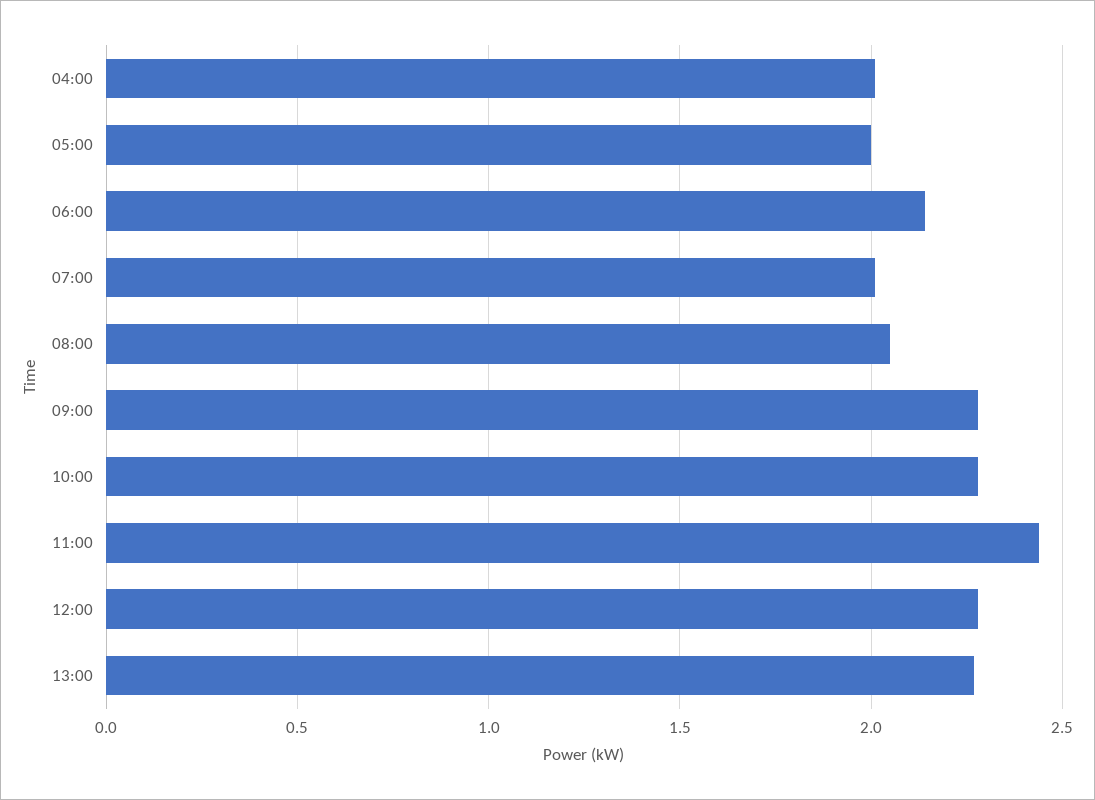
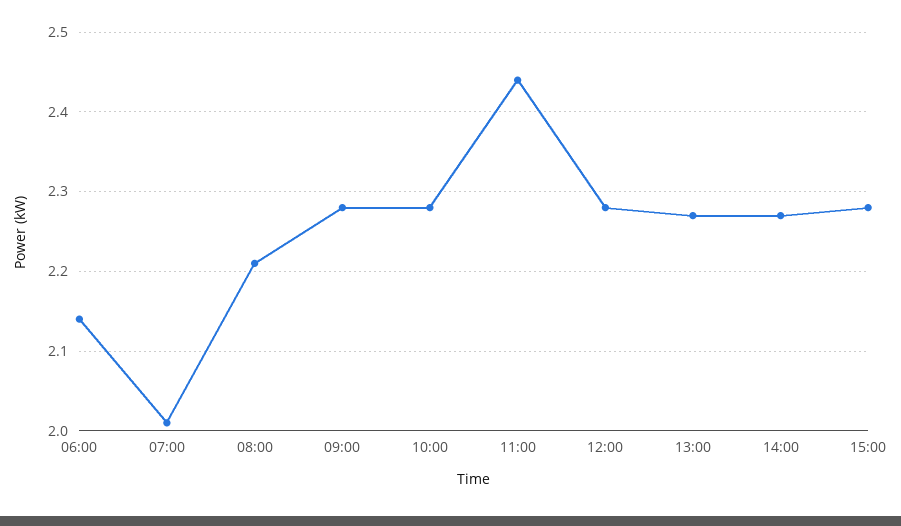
04:00: 2 -> none
05:00: 2 -> none
08:00: 2.05 -> 2.21
14:00: none -> 2.27
15:00: none -> 2.28

